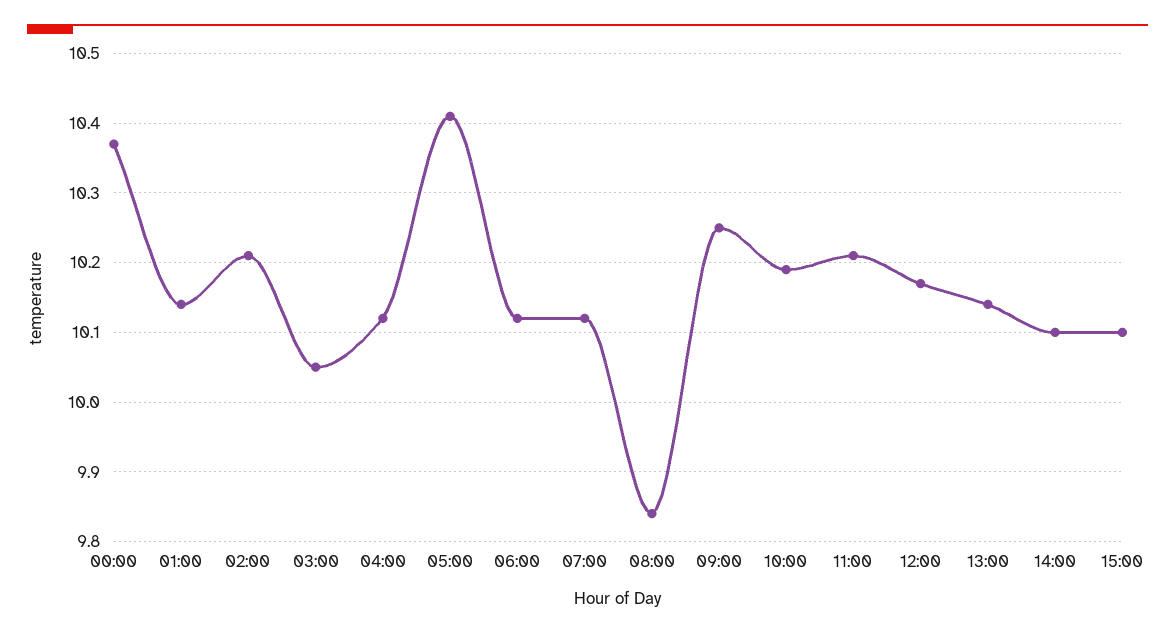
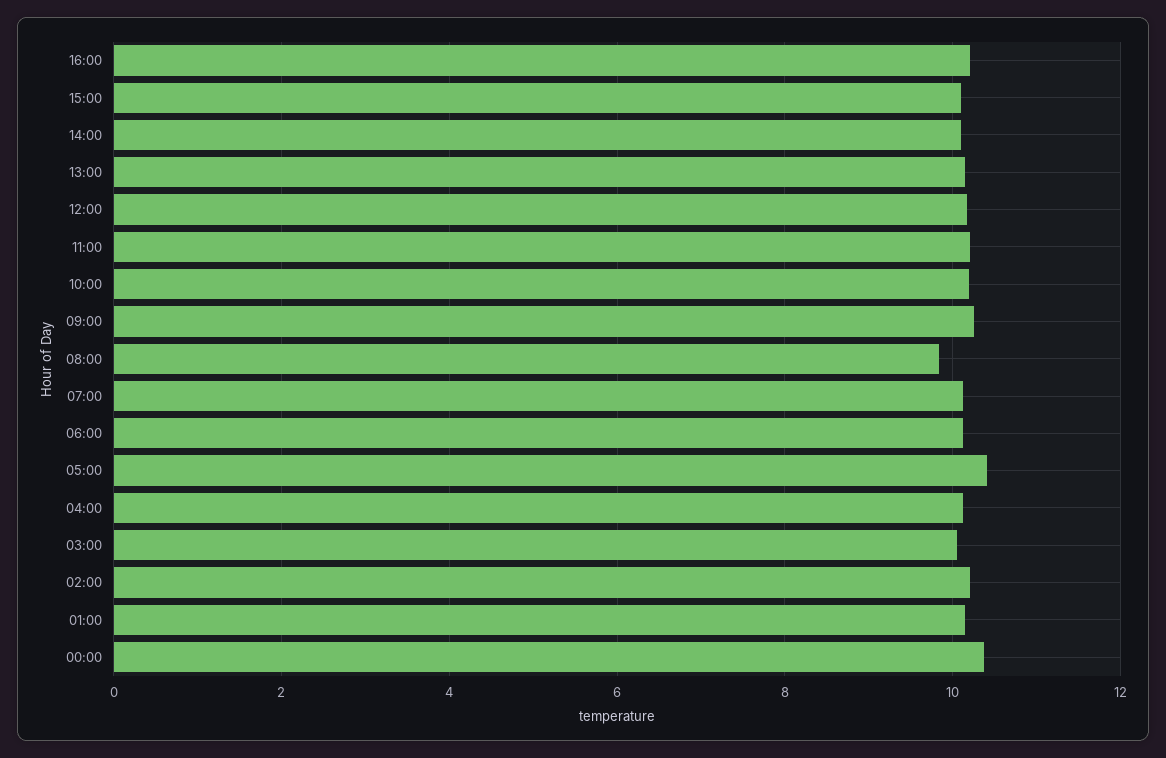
16:00: none -> 10.2

